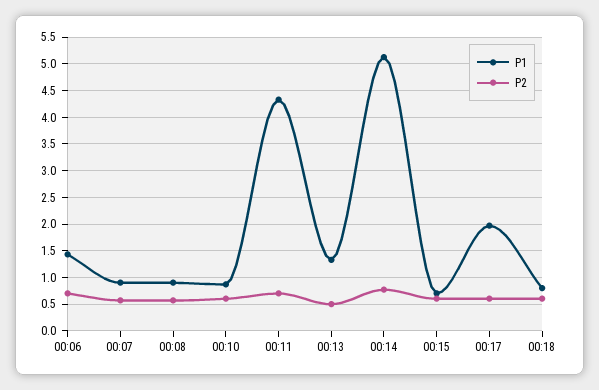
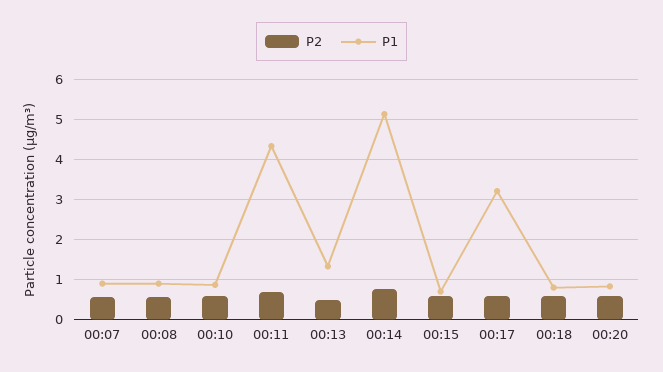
P1, 00:06: 1.5 -> none
P2, 00:06: 0.75 -> none
P1, 00:17: 2 -> 3.2
P2, 00:20: none -> 0.6
P1, 00:20: none -> 0.8

